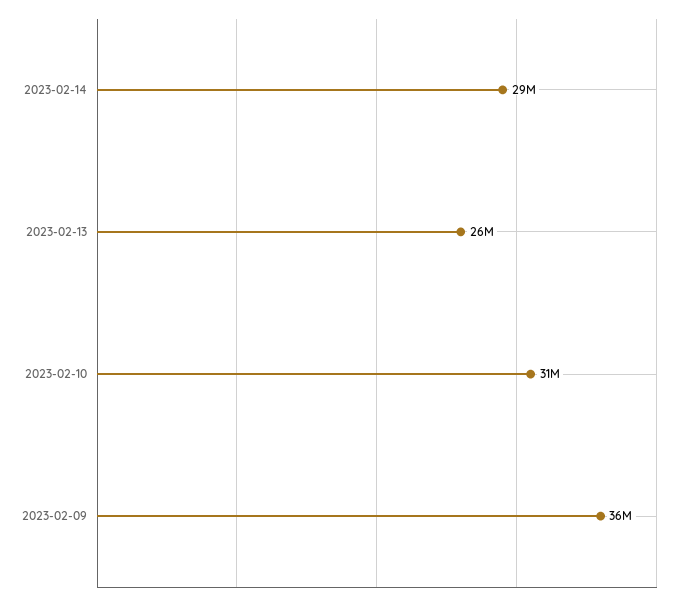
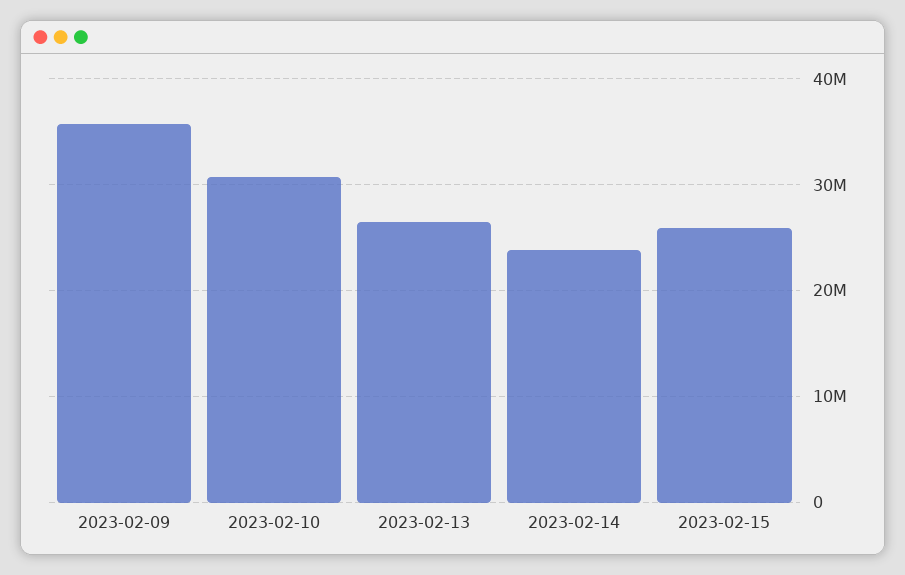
2023-02-14: 29000000 -> 24000000
2023-02-15: none -> 26000000

